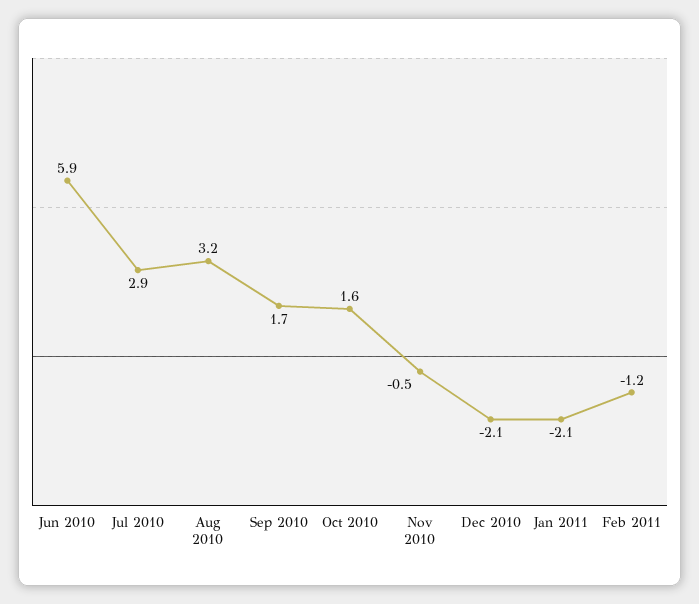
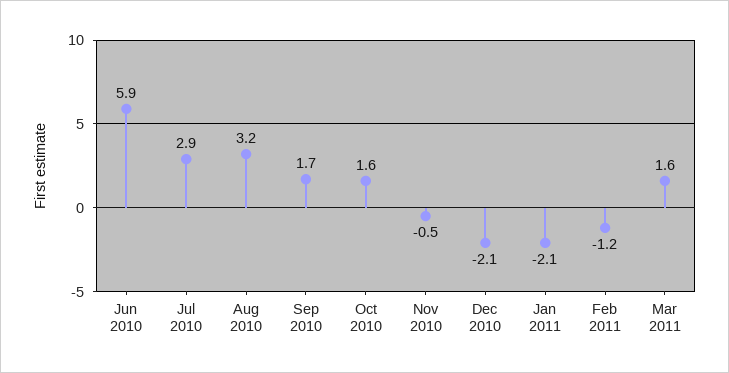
Mar 2011: none -> 1.6

